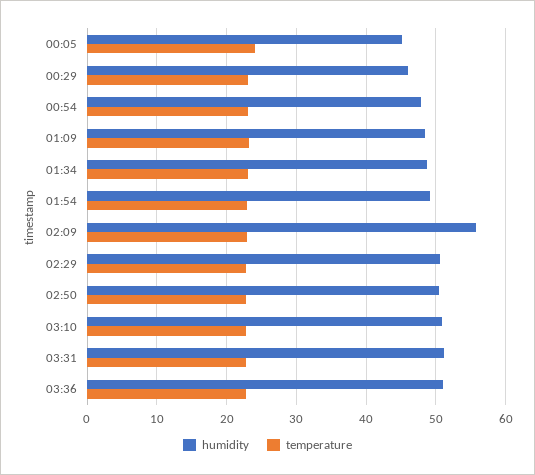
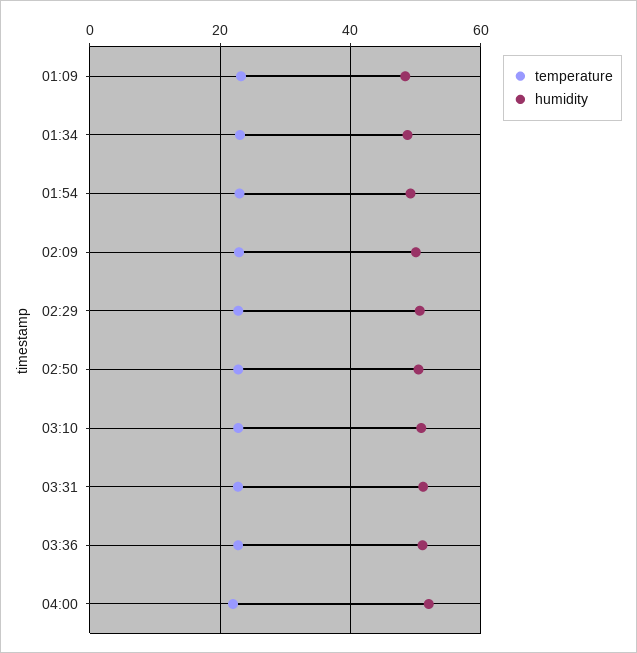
humidity, 00:05: 45 -> none
temperature, 00:05: 24 -> none
humidity, 00:29: 46 -> none
temperature, 00:29: 23 -> none
humidity, 00:54: 48 -> none
temperature, 00:54: 23 -> none
humidity, 02:09: 56 -> 50
temperature, 04:00: none -> 22
humidity, 04:00: none -> 52

